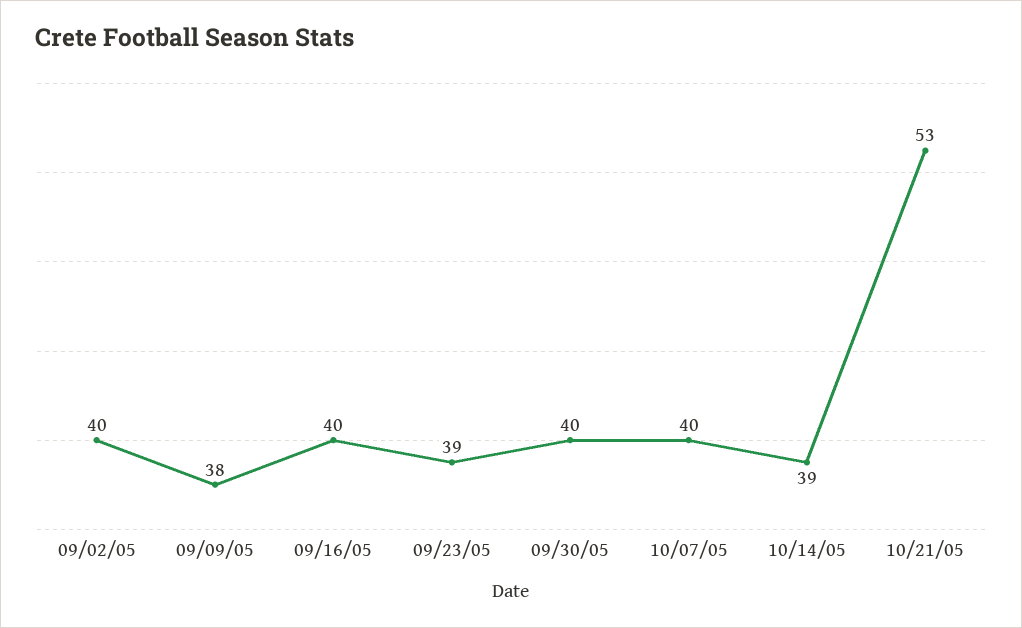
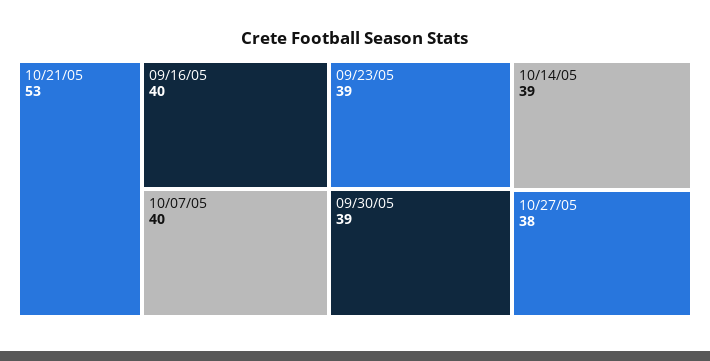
09/02/05: 40 -> none
09/09/05: 38 -> none
09/30/05: 40 -> 39
10/27/05: none -> 38

